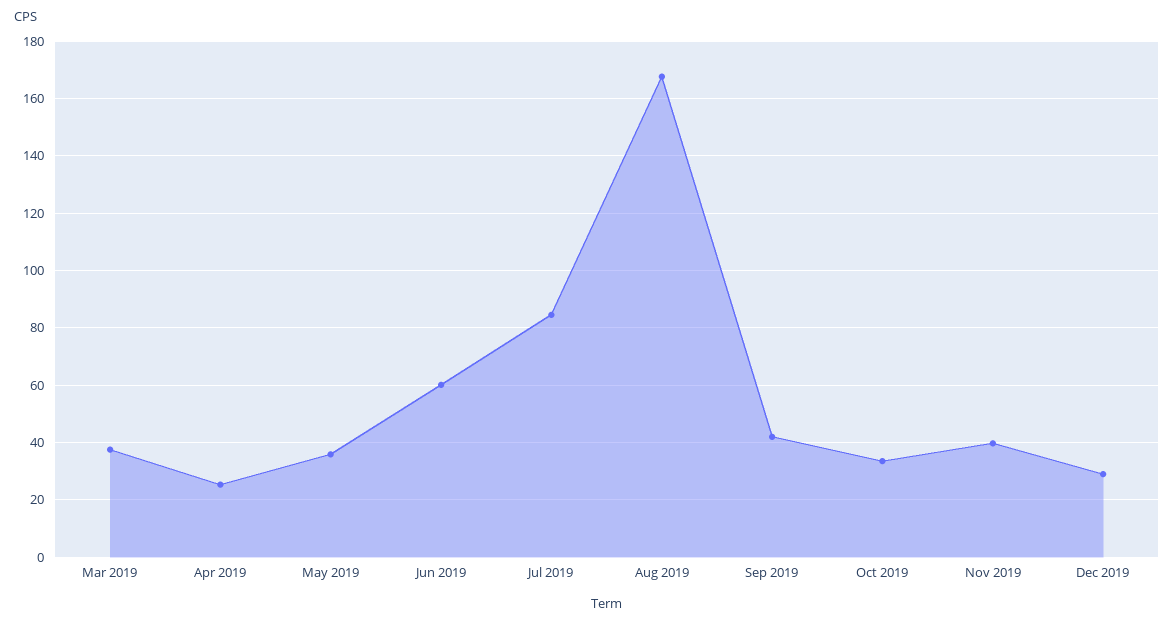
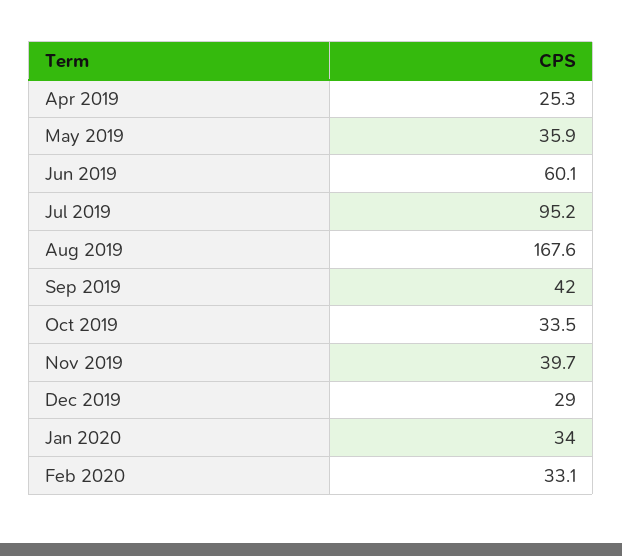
Mar 2019: 37.5 -> none
Jul 2019: 85 -> 95.2
Jan 2020: none -> 34
Feb 2020: none -> 33.1

